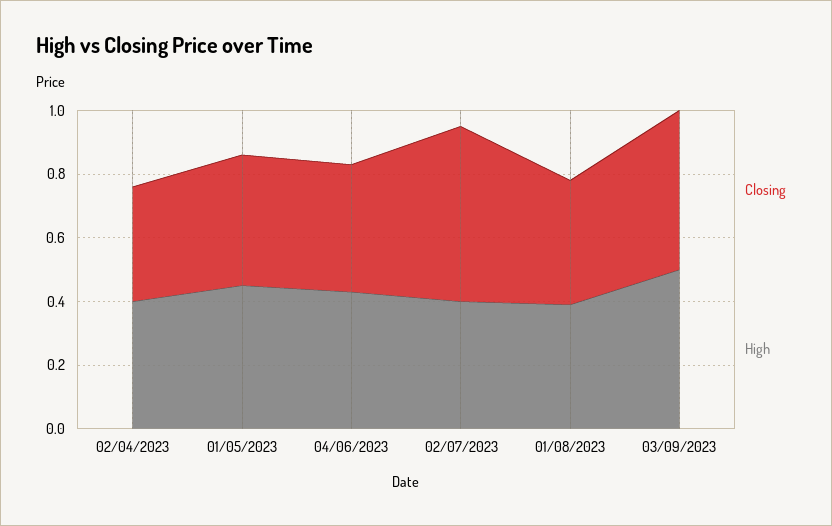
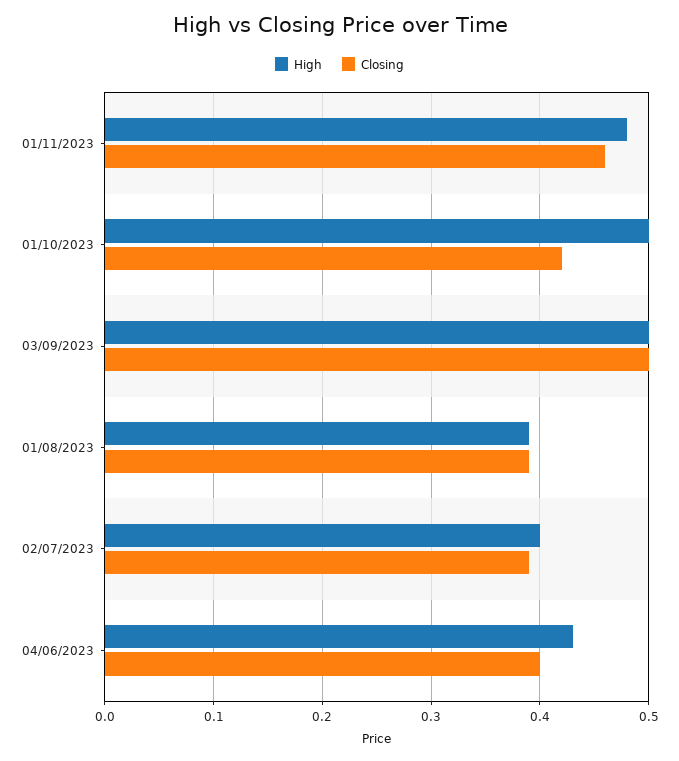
Closing, 02/04/2023: 0.35 -> none
High, 02/04/2023: 0.4 -> none
Closing, 01/05/2023: 0.4 -> none
High, 01/05/2023: 0.45 -> none
Closing, 02/07/2023: 0.55 -> 0.39
High, 01/11/2023: none -> 0.48
Closing, 01/11/2023: none -> 0.46
High, 01/10/2023: none -> 0.5
Closing, 01/10/2023: none -> 0.42

